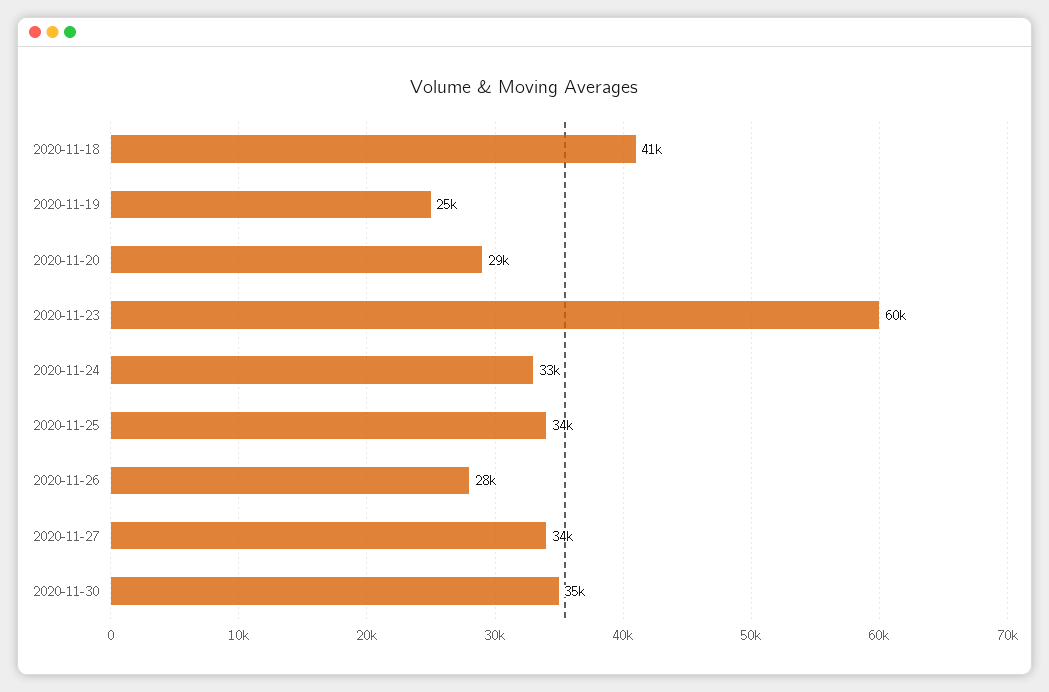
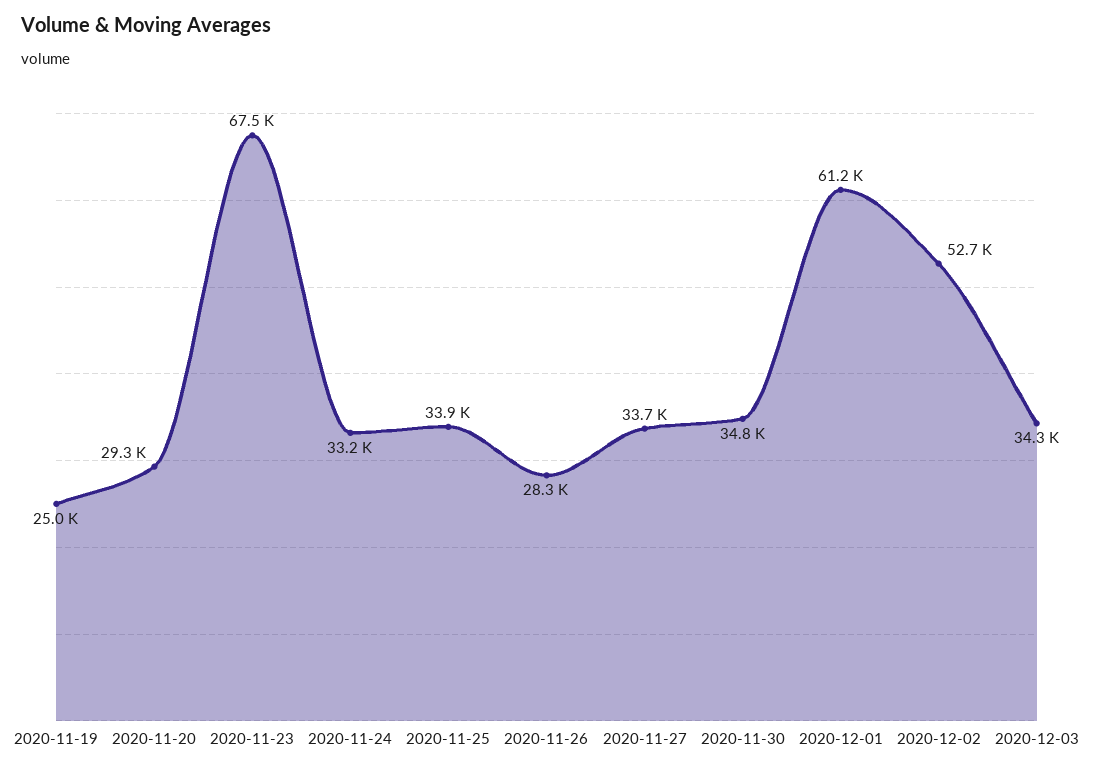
2020-11-18: 41000 -> none
2020-11-23: 60000 -> 67500
2020-12-01: none -> 61200
2020-12-02: none -> 52700
2020-12-03: none -> 34300

